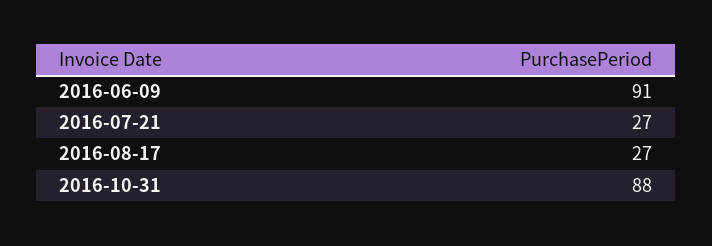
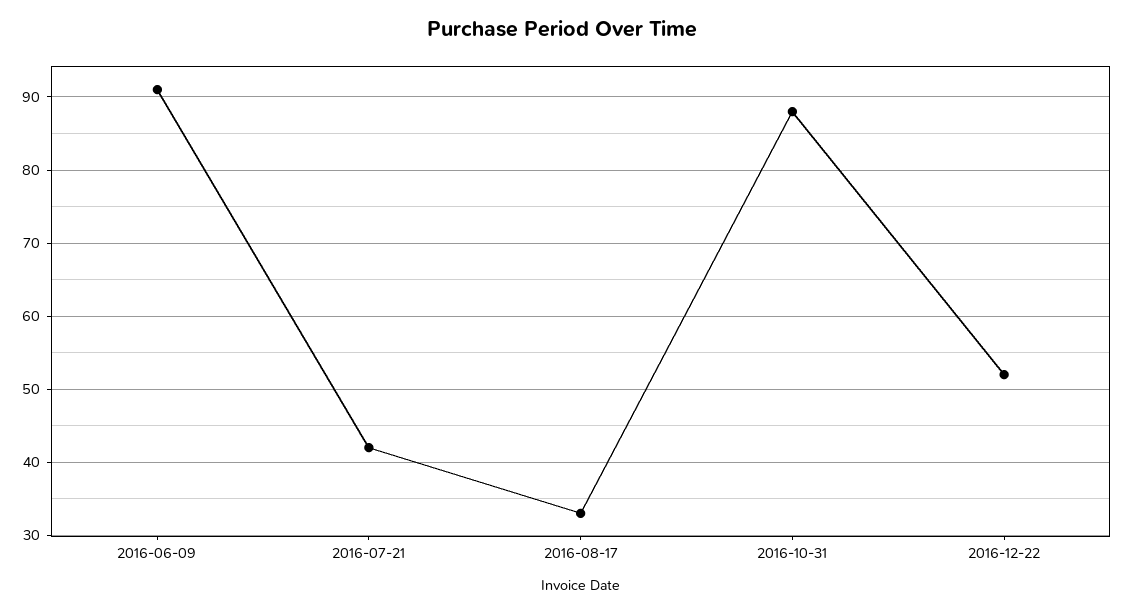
2016-07-21: 27 -> 42
2016-08-17: 27 -> 33
2016-12-22: none -> 52

